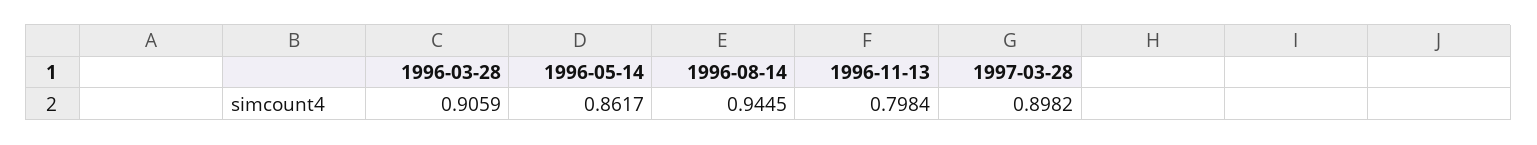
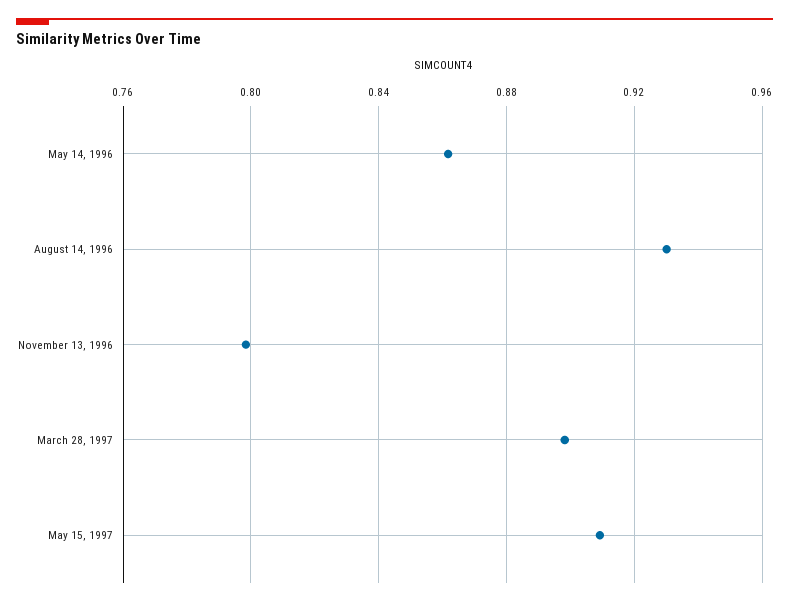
1996-03-28: 0.9059 -> none
1996-08-14: 0.9445 -> 0.93
May 15, 1997: none -> 0.91

